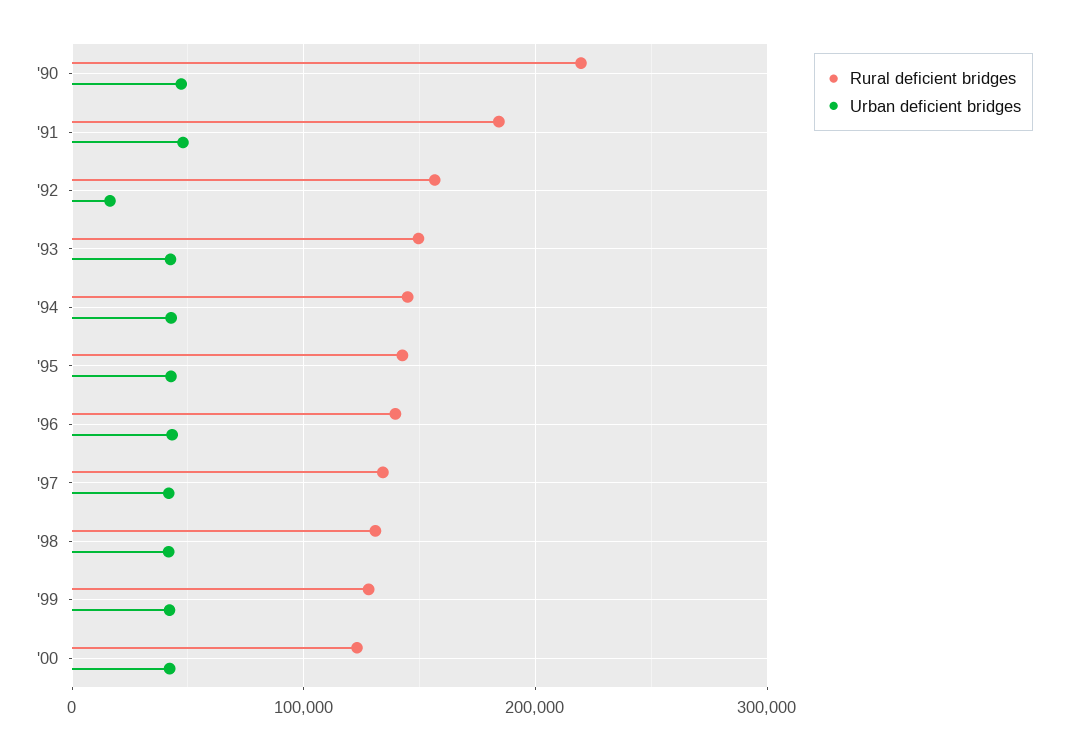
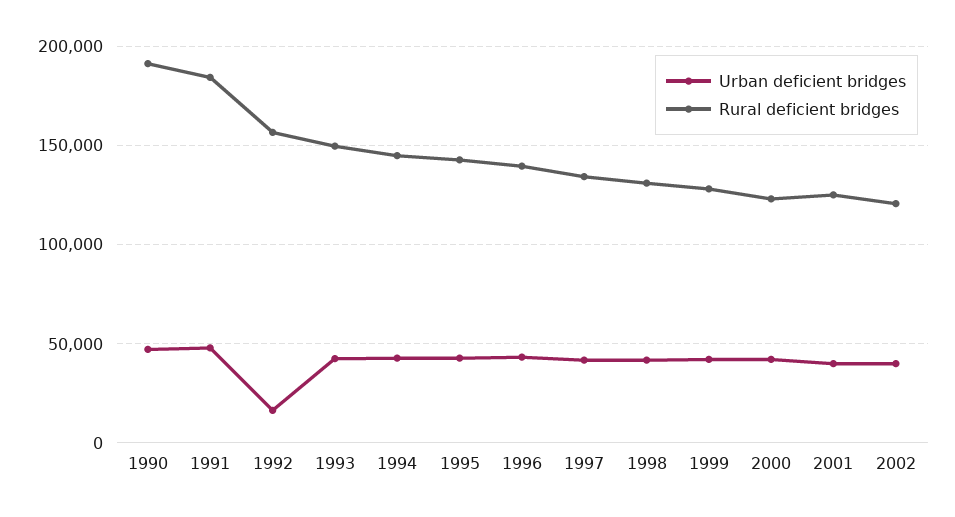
Rural deficient bridges, '90: 220000 -> 190000
Urban deficient bridges, 2001: none -> 40000
Rural deficient bridges, 2001: none -> 125000
Urban deficient bridges, 2002: none -> 40000
Rural deficient bridges, 2002: none -> 120000

